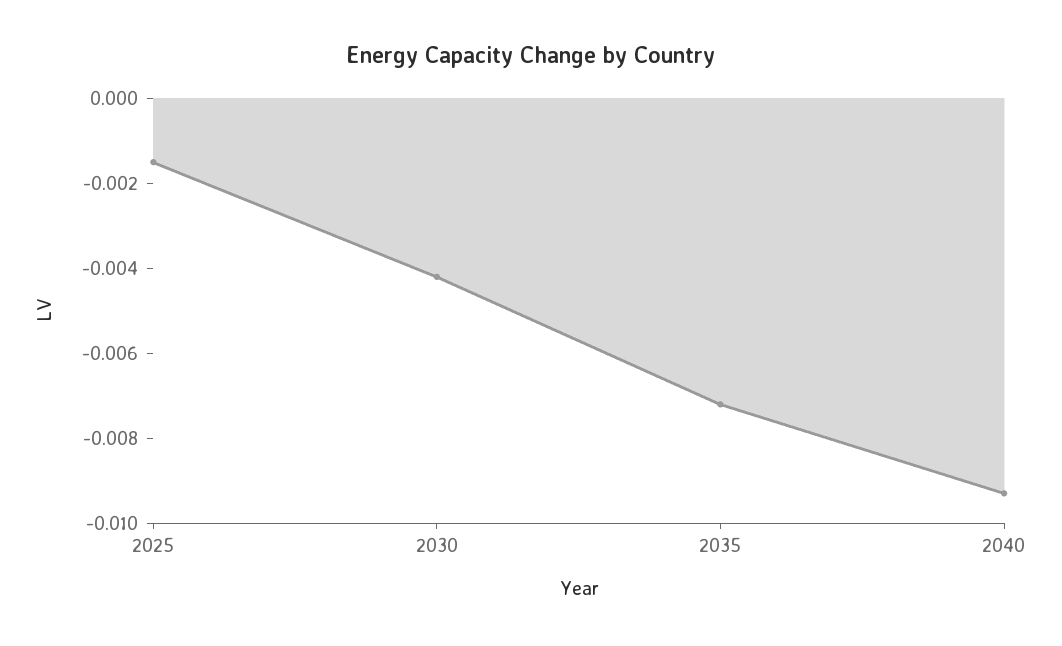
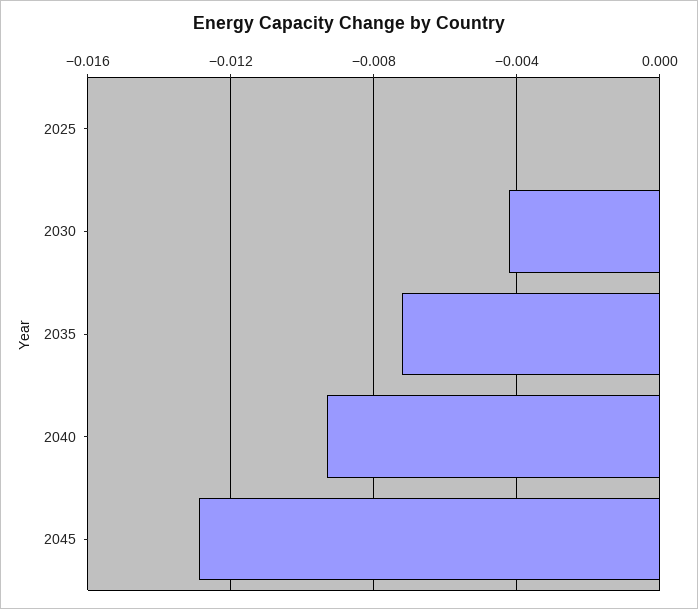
2025: -0.0015 -> 0
2045: none -> -0.013

